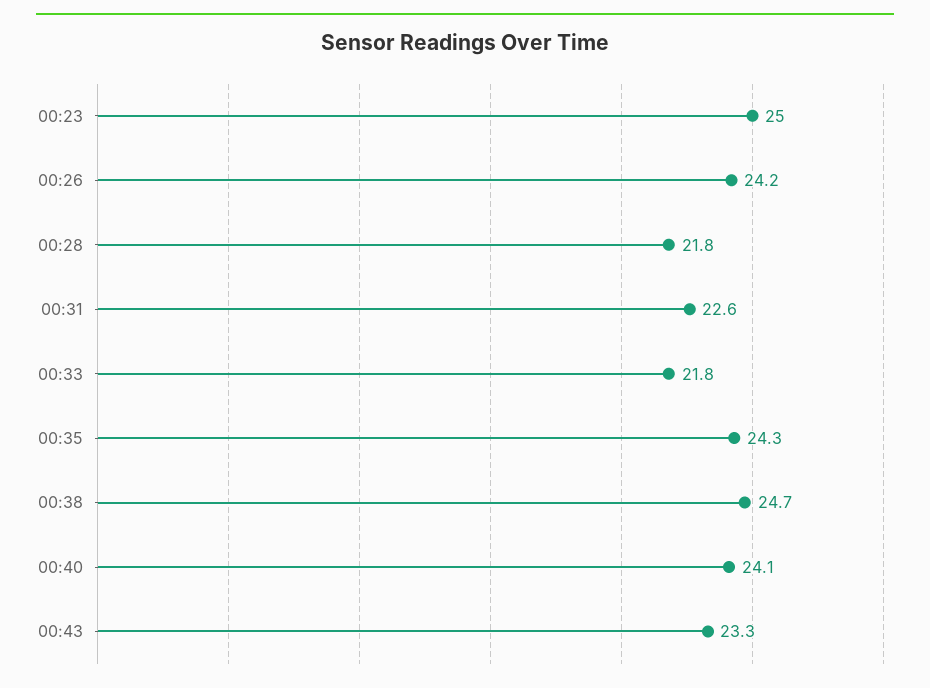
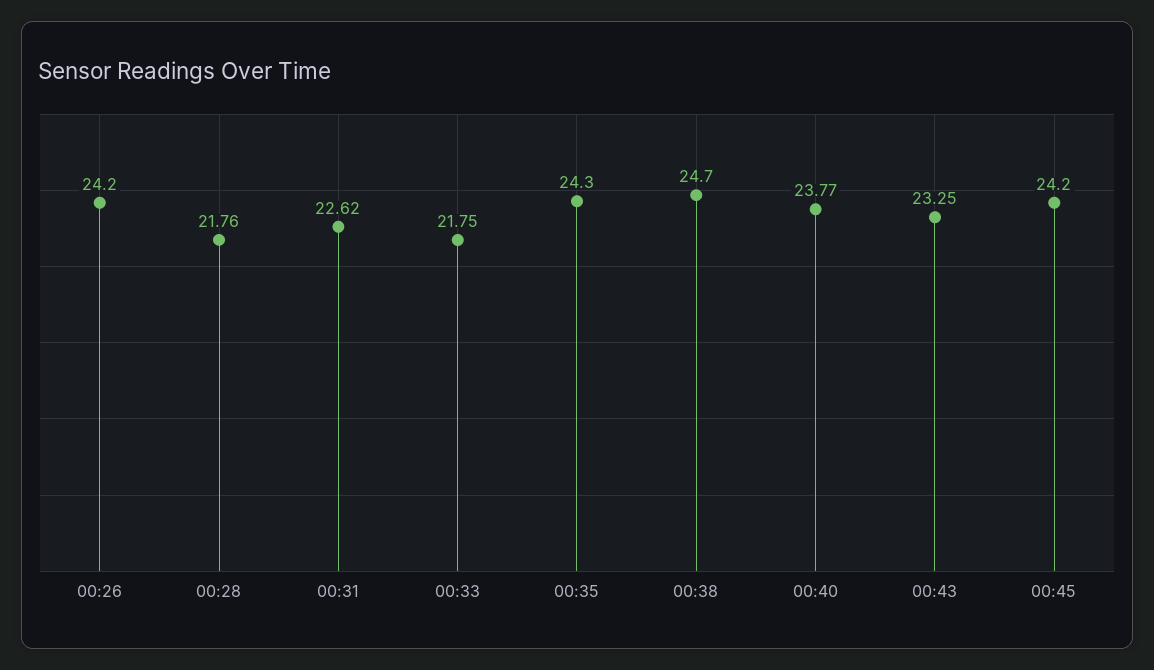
00:23: 25 -> none
00:40: 24.1 -> 23.77
00:45: none -> 24.2

